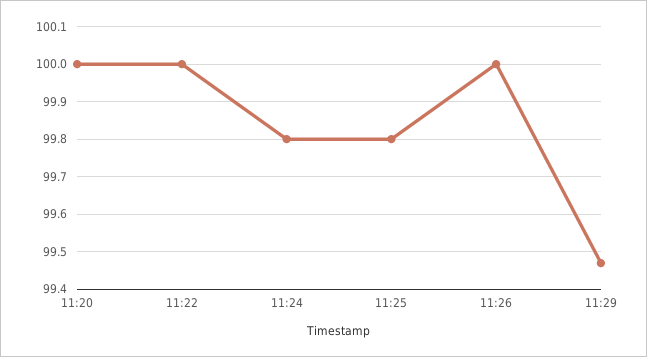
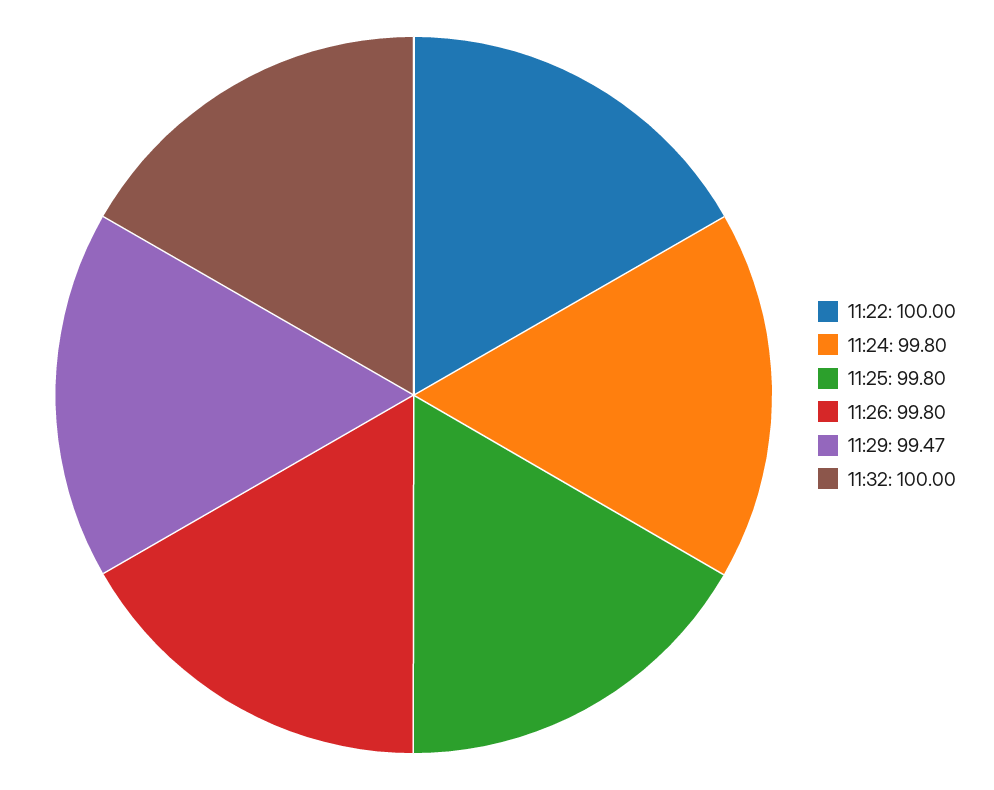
11:20: 100 -> none
11:26: 100 -> 99.8
11:32: none -> 100

